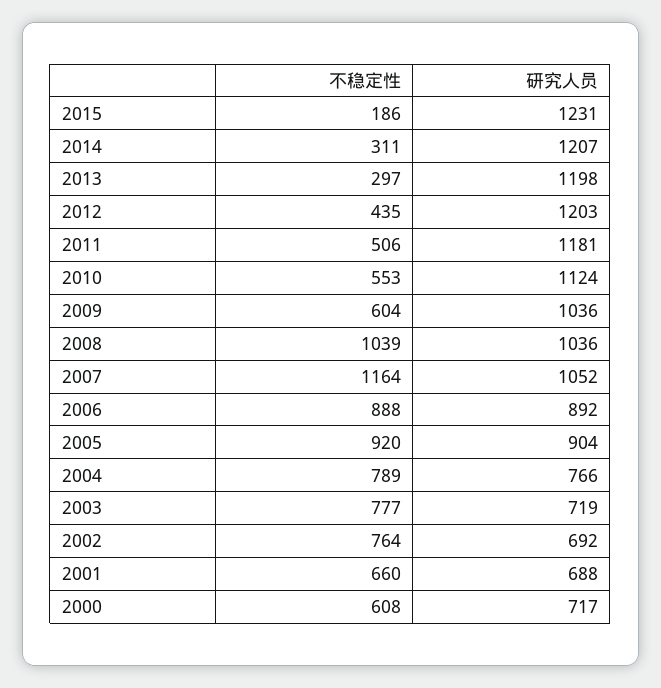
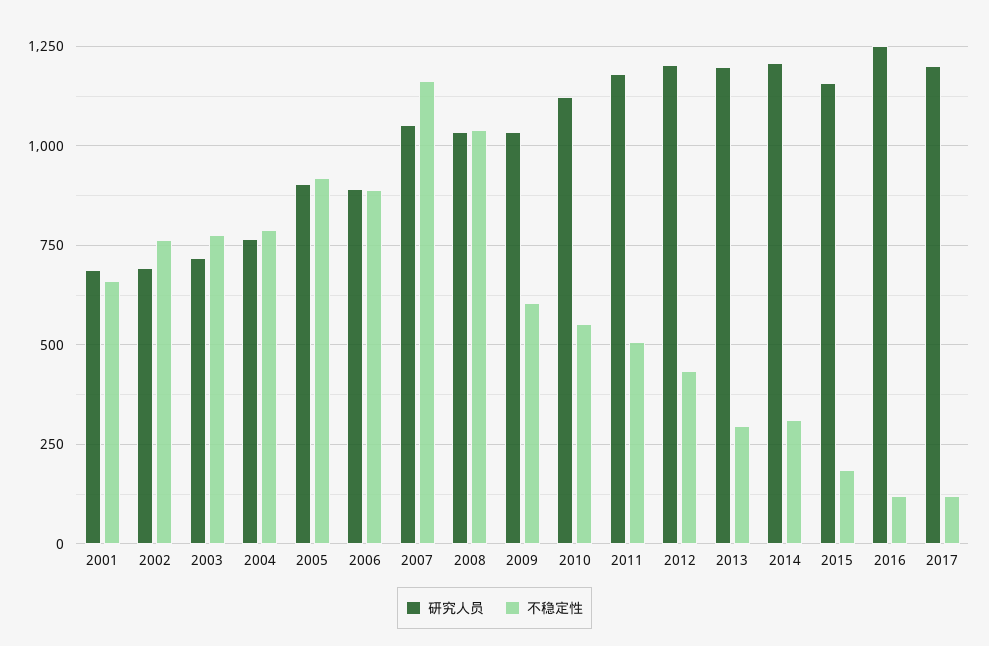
研究人员, 2015: 1231 -> 1150
不稳定性, 2000: 608 -> none
研究人员, 2000: 717 -> none
研究人员, 2016: none -> 1250
不稳定性, 2016: none -> 125
研究人员, 2017: none -> 1200
不稳定性, 2017: none -> 125

